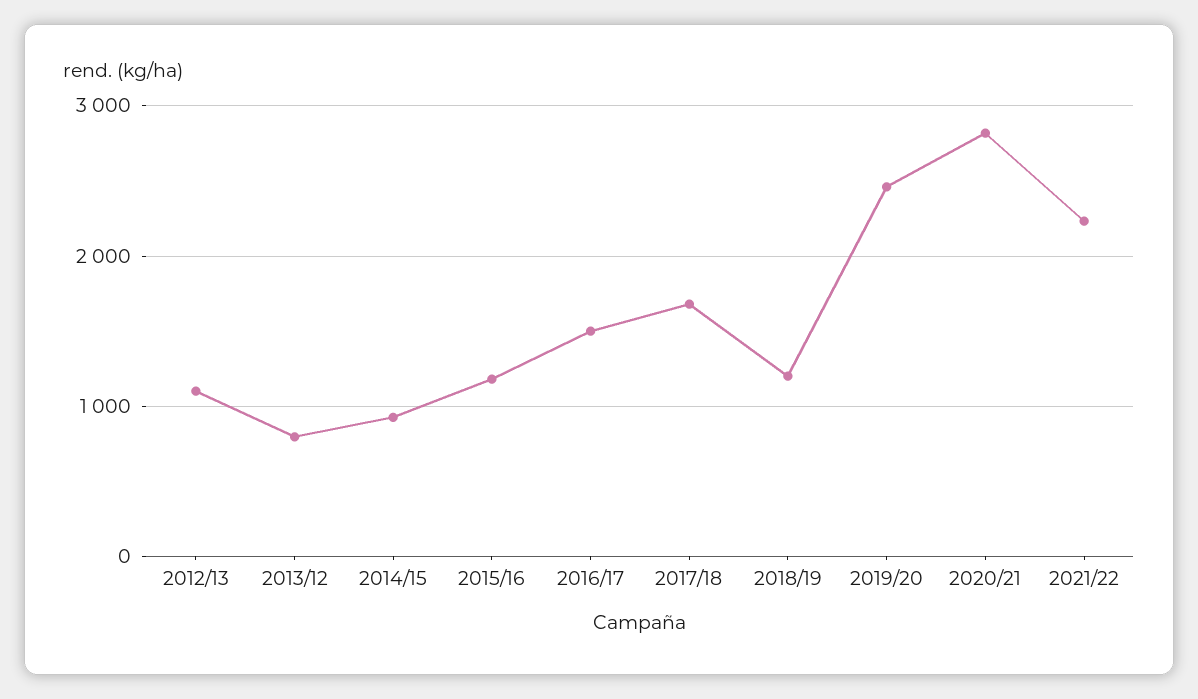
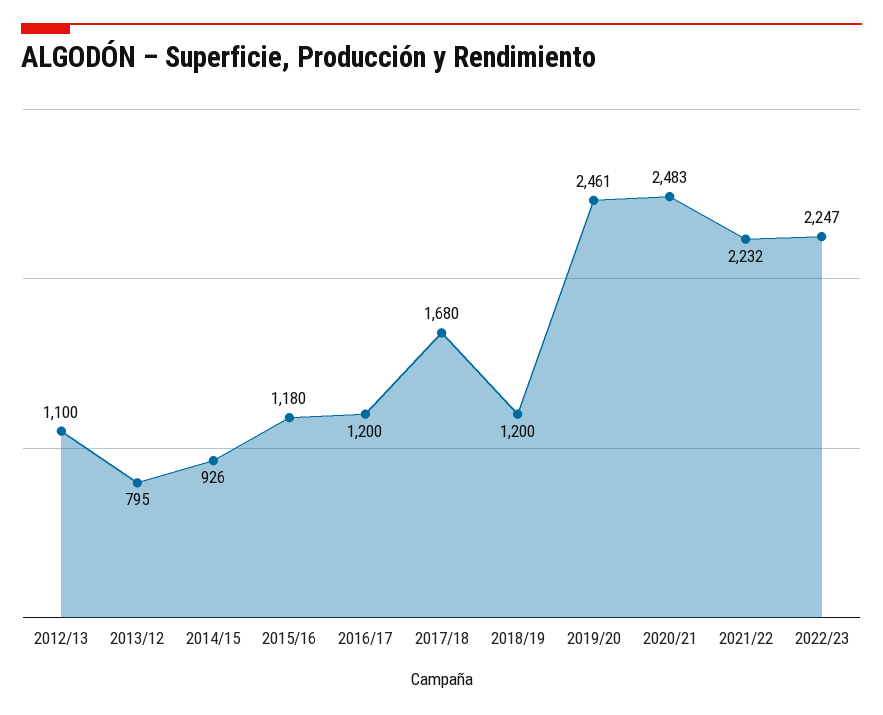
2016/17: 1500 -> 1200
2020/21: 2800 -> 2483
2022/23: none -> 2247

